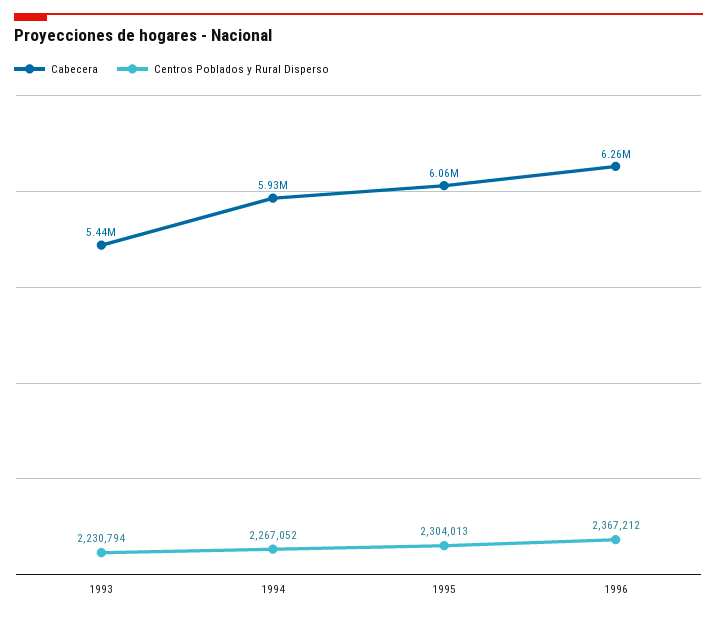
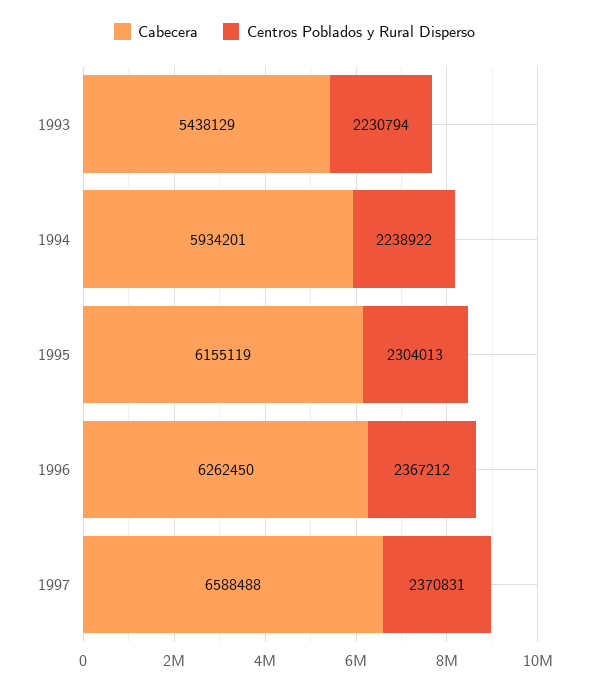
Centros Poblados y Rural Disperso, 1994: 2267052 -> 2238922
Cabecera, 1995: 6060000 -> 6155119
Cabecera, 1997: none -> 6588488
Centros Poblados y Rural Disperso, 1997: none -> 2370831

